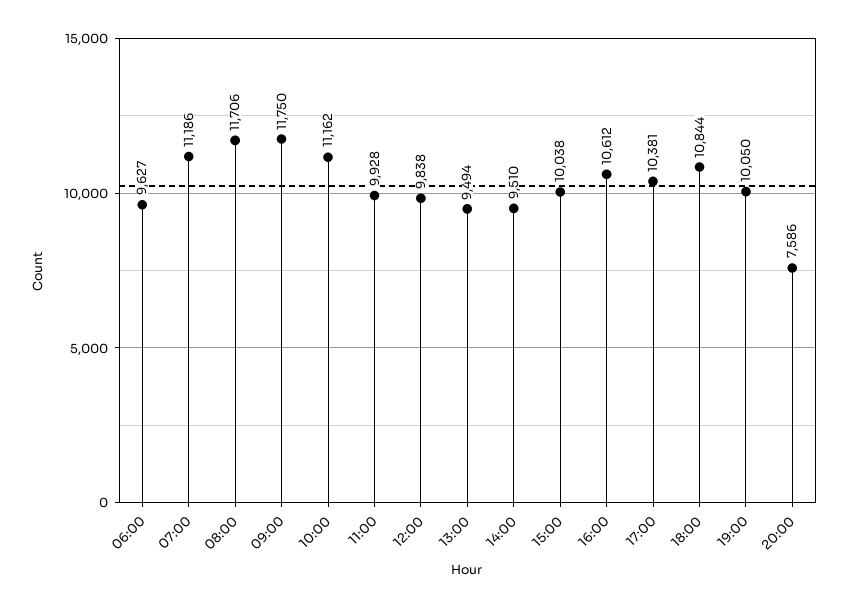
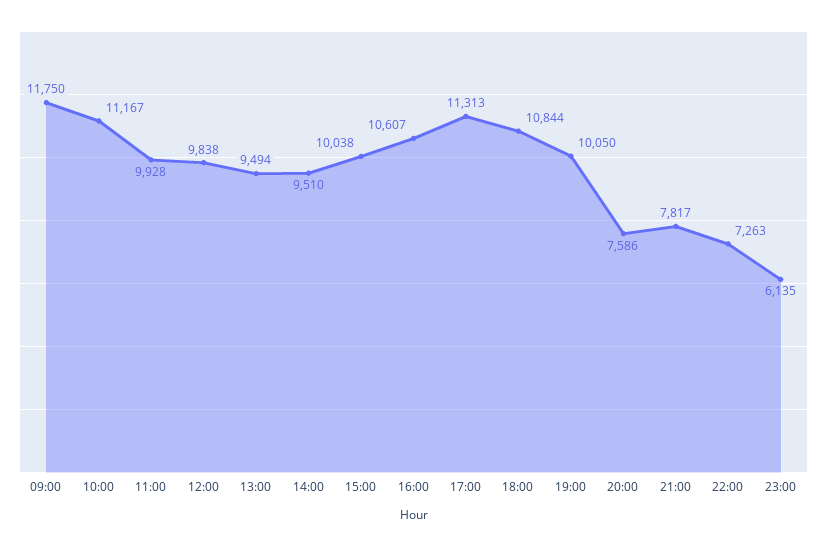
06:00: 9627 -> none
07:00: 11186 -> none
08:00: 11706 -> none
10:00: 11162 -> 11167
16:00: 10612 -> 10607
17:00: 10381 -> 11313
21:00: none -> 7817
22:00: none -> 7263
23:00: none -> 6135

